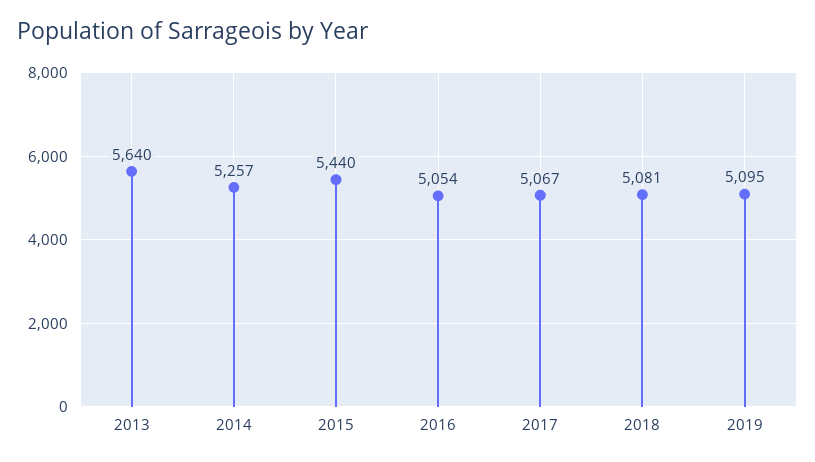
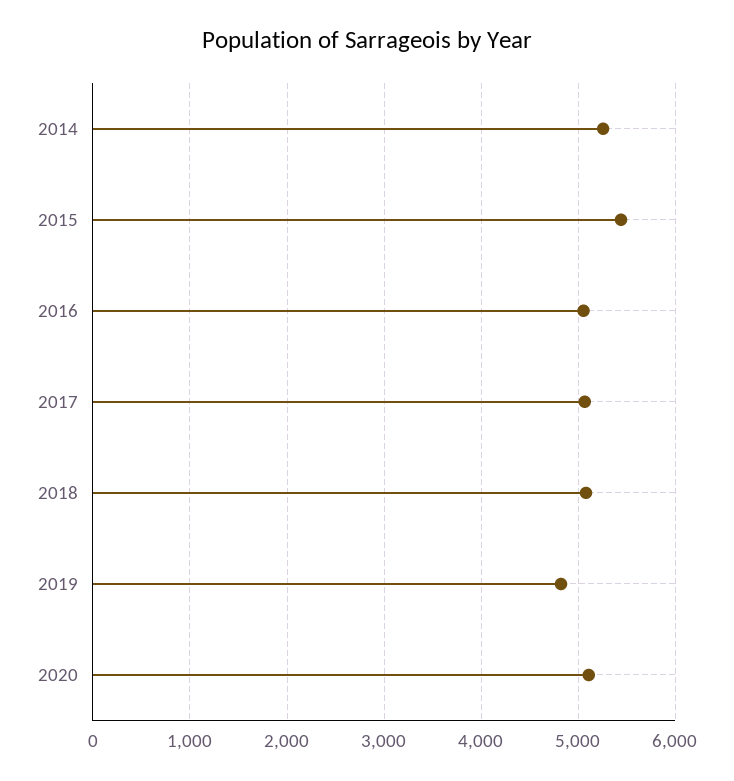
2013: 5640 -> none
2019: 5095 -> 4800
2020: none -> 5100

